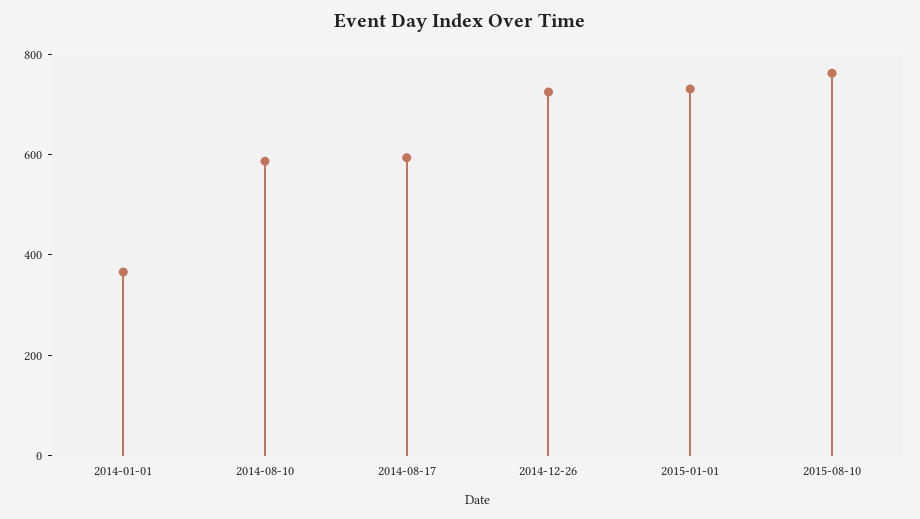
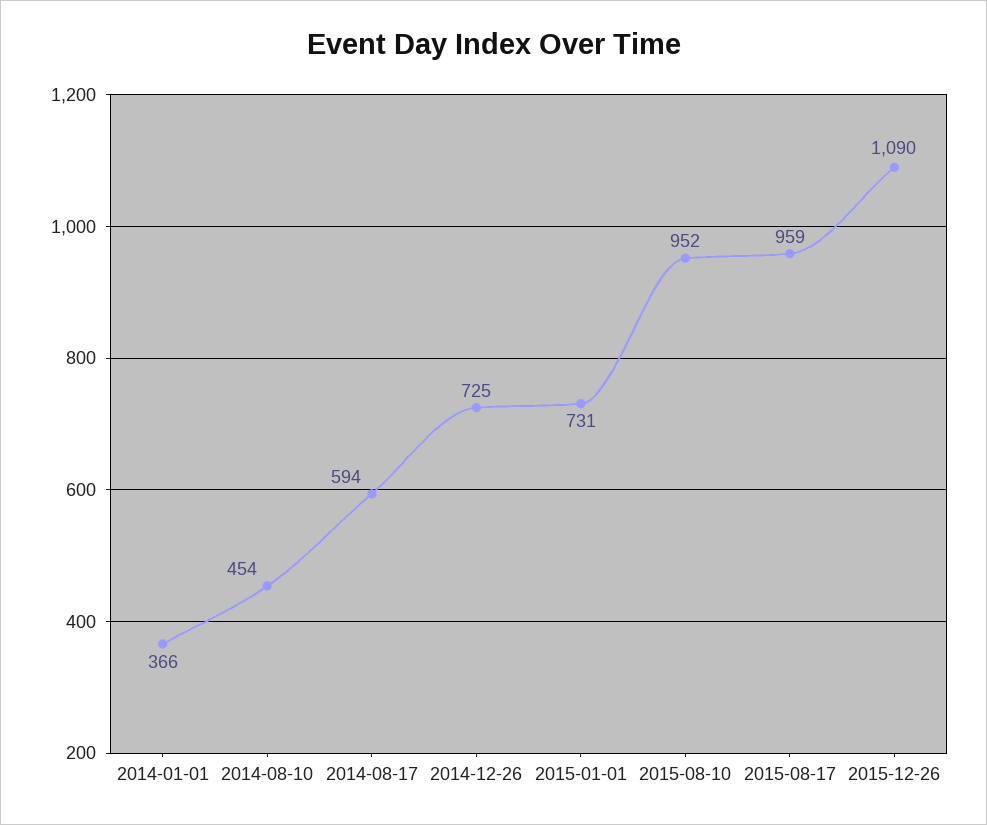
2014-08-10: 600 -> 454
2015-08-10: 750 -> 952
2015-08-17: none -> 959
2015-12-26: none -> 1090

